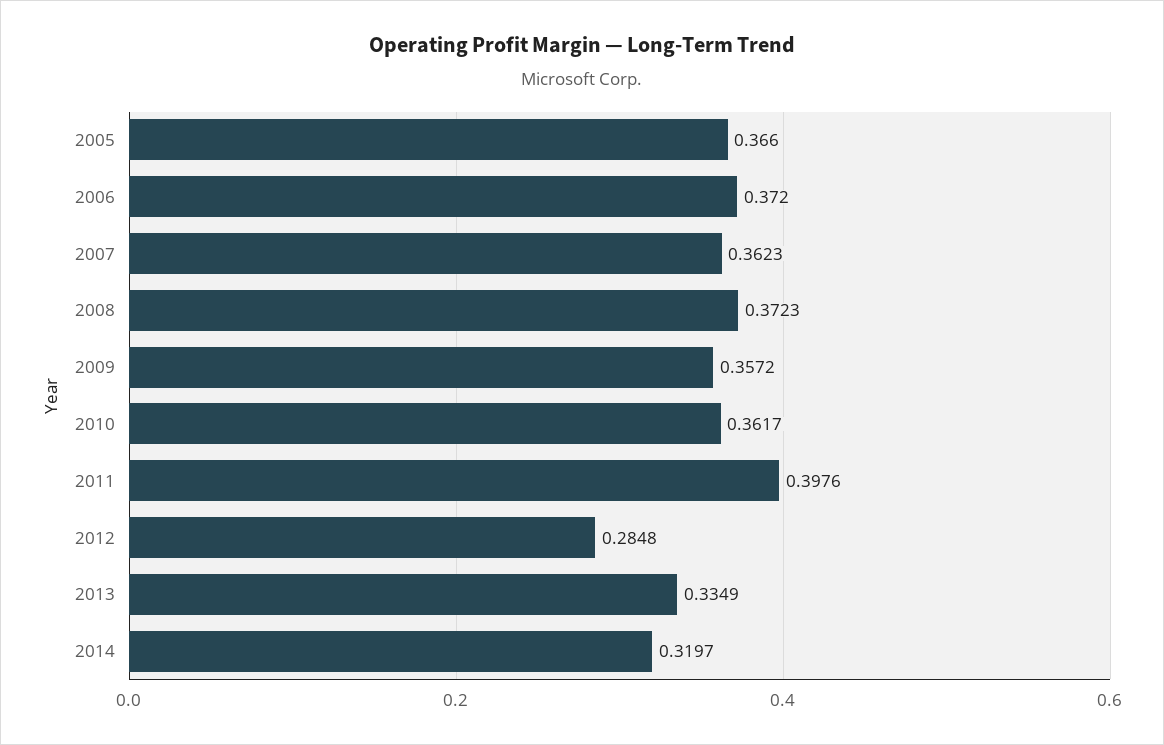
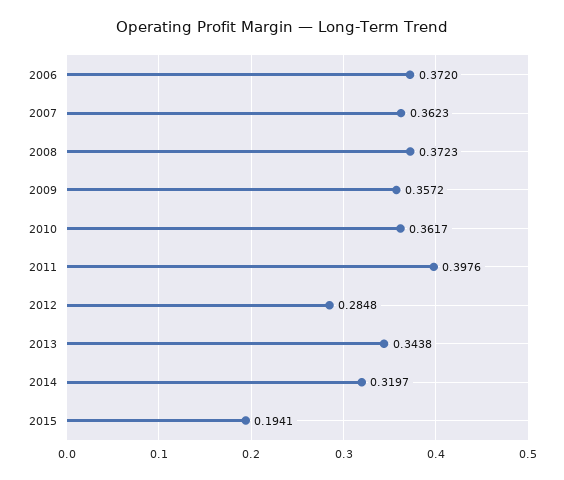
2005: 0.366 -> none
2013: 0.3349 -> 0.3438
2015: none -> 0.1941

